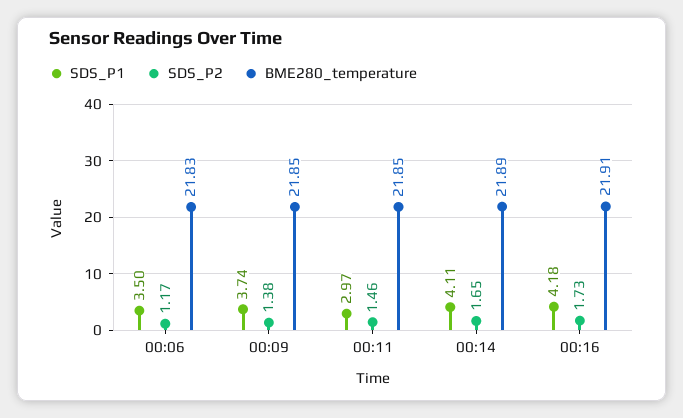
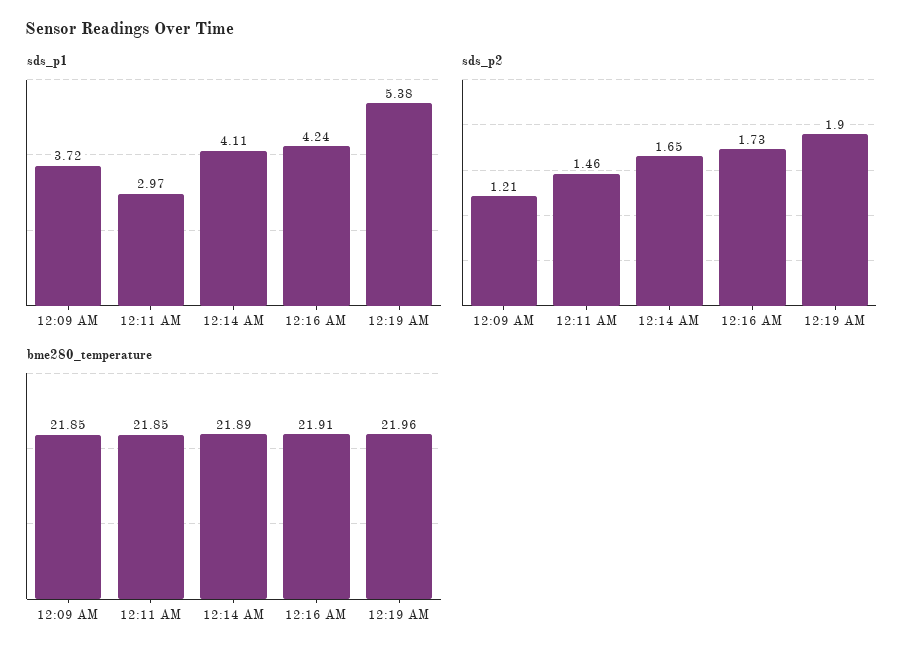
SDS_P1, 00:06: 3.5 -> none
SDS_P2, 00:06: 1.17 -> none
BME280_temperature, 00:06: 21.83 -> none
SDS_P1, 00:09: 3.74 -> 3.72
SDS_P2, 00:09: 1.38 -> 1.21
SDS_P1, 00:16: 4.18 -> 4.24
SDS_P1, 12:19 AM: none -> 5.38
SDS_P2, 12:19 AM: none -> 1.9
BME280_temperature, 12:19 AM: none -> 21.96

